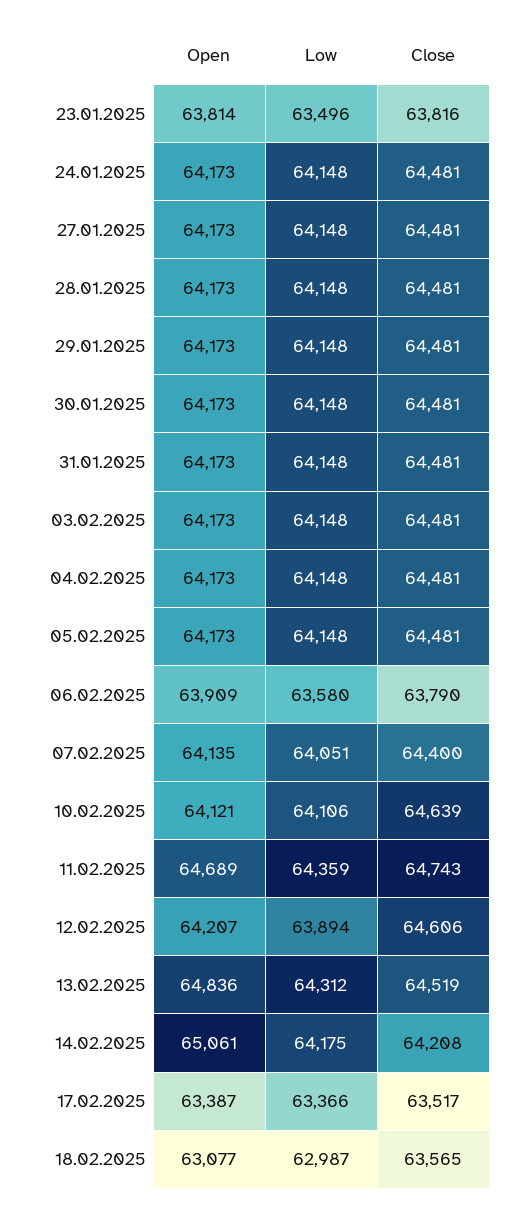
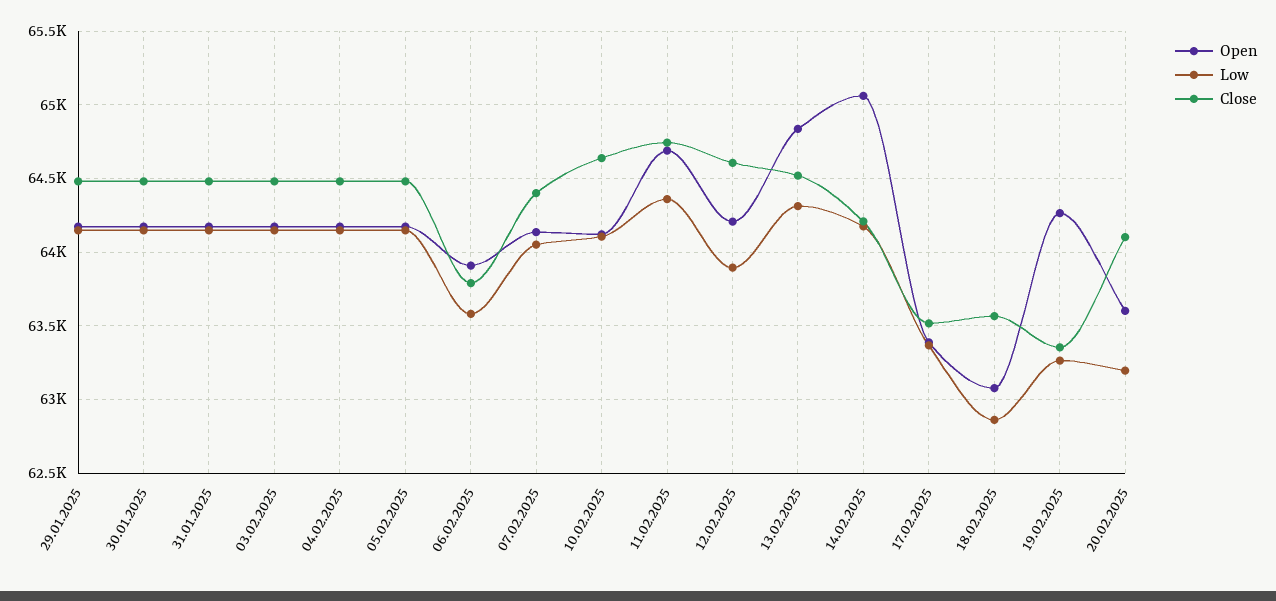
Open, 23.01.2025: 63814 -> none
Low, 23.01.2025: 63496 -> none
Close, 23.01.2025: 63816 -> none
Open, 24.01.2025: 64173 -> none
Low, 24.01.2025: 64148 -> none
Close, 24.01.2025: 64481 -> none
Open, 27.01.2025: 64173 -> none
Low, 27.01.2025: 64148 -> none
Close, 27.01.2025: 64481 -> none
Open, 28.01.2025: 64173 -> none
Low, 28.01.2025: 64148 -> none
Close, 28.01.2025: 64481 -> none
Low, 18.02.2025: 62987 -> 62850
Open, 19.02.2025: none -> 64250
Low, 19.02.2025: none -> 63250
Close, 19.02.2025: none -> 63350
Open, 20.02.2025: none -> 63600
Low, 20.02.2025: none -> 63200
Close, 20.02.2025: none -> 64100

